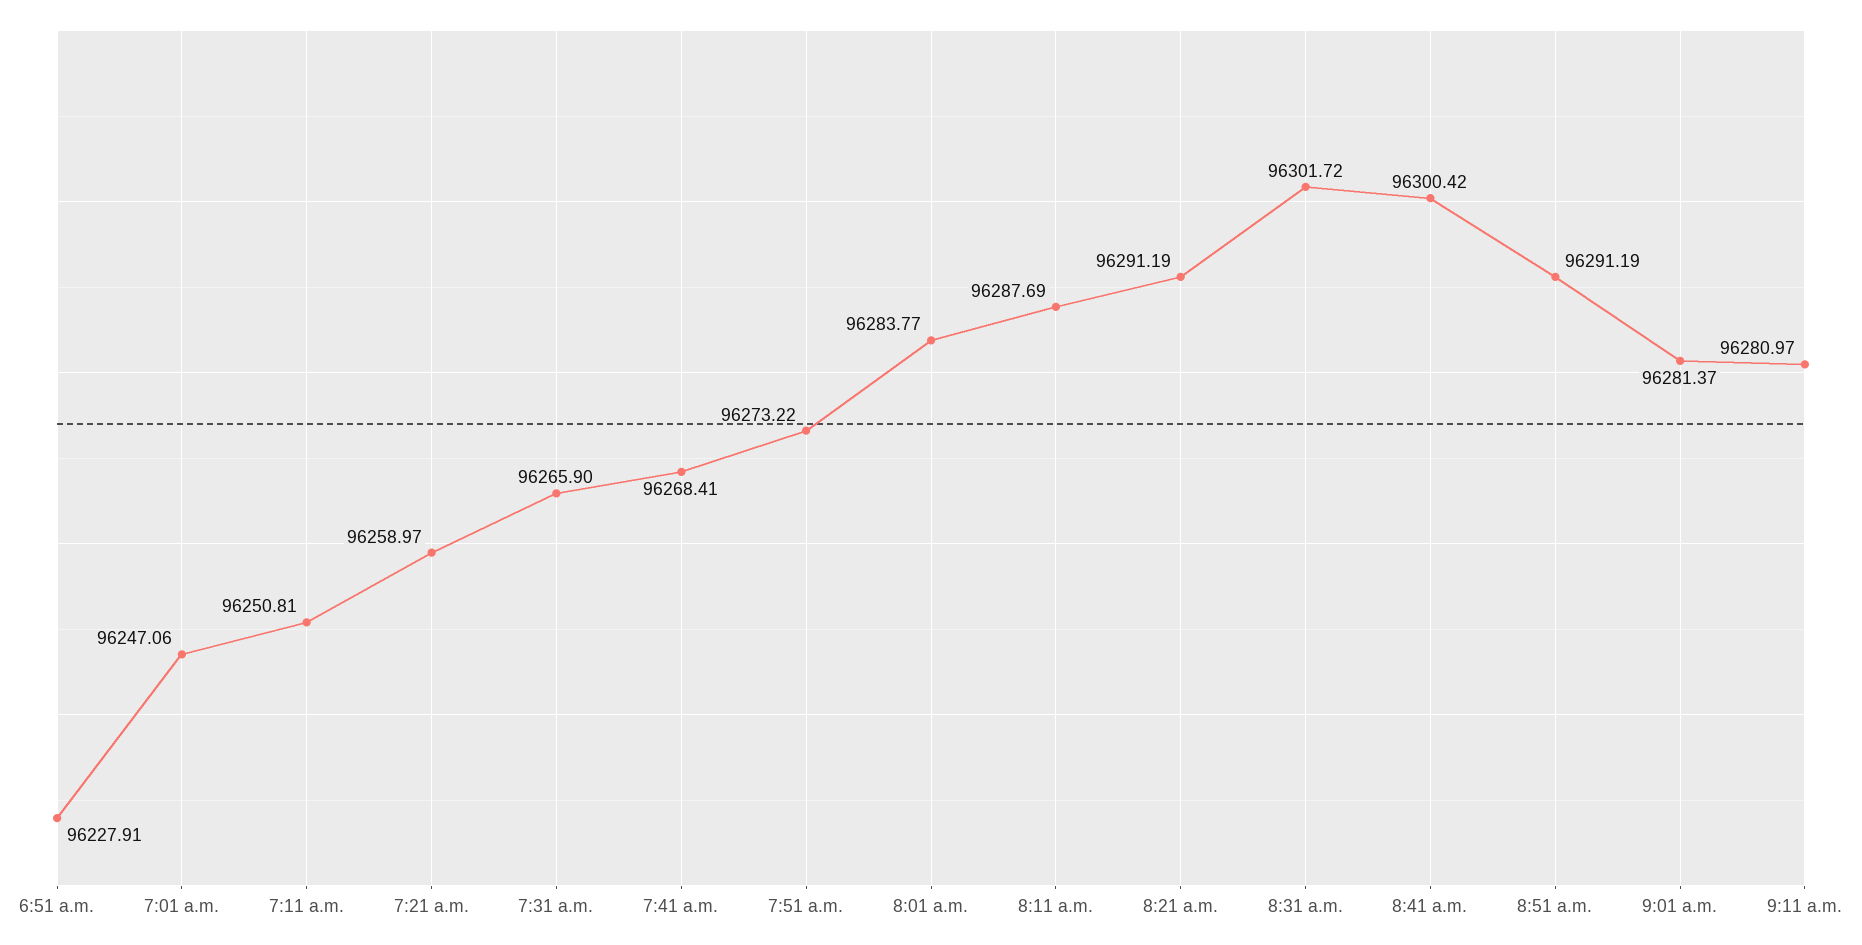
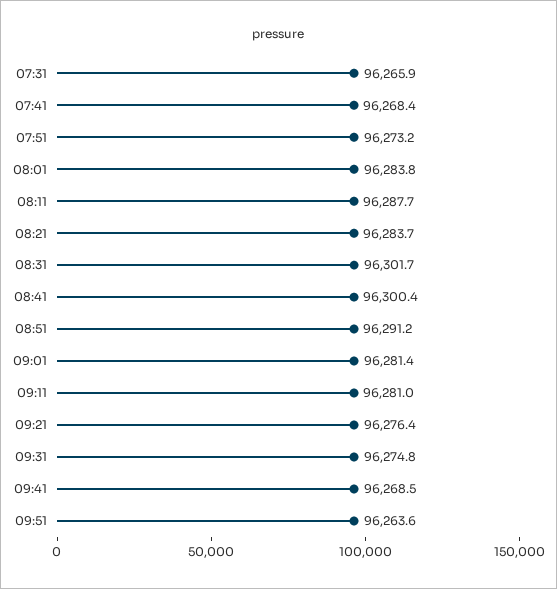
6:51 a.m.: 96227.91 -> none
7:01 a.m.: 96247.06 -> none
7:11 a.m.: 96250.81 -> none
7:21 a.m.: 96258.97 -> none
8:21 a.m.: 96291.19 -> 96283.7
09:21: none -> 96276.4
09:31: none -> 96274.8
09:41: none -> 96268.5
09:51: none -> 96263.6

